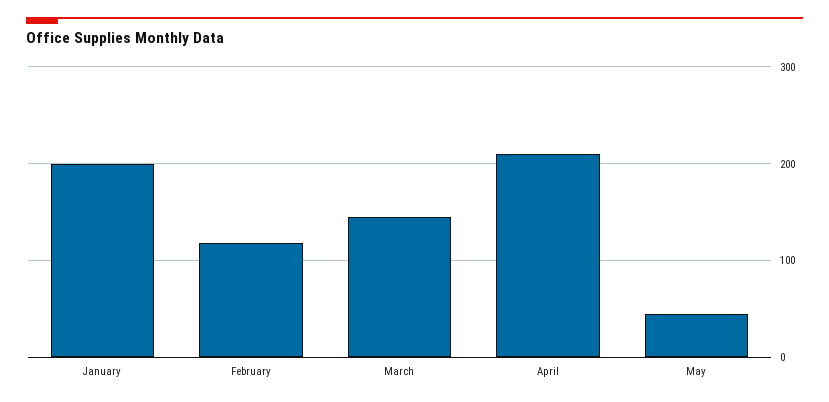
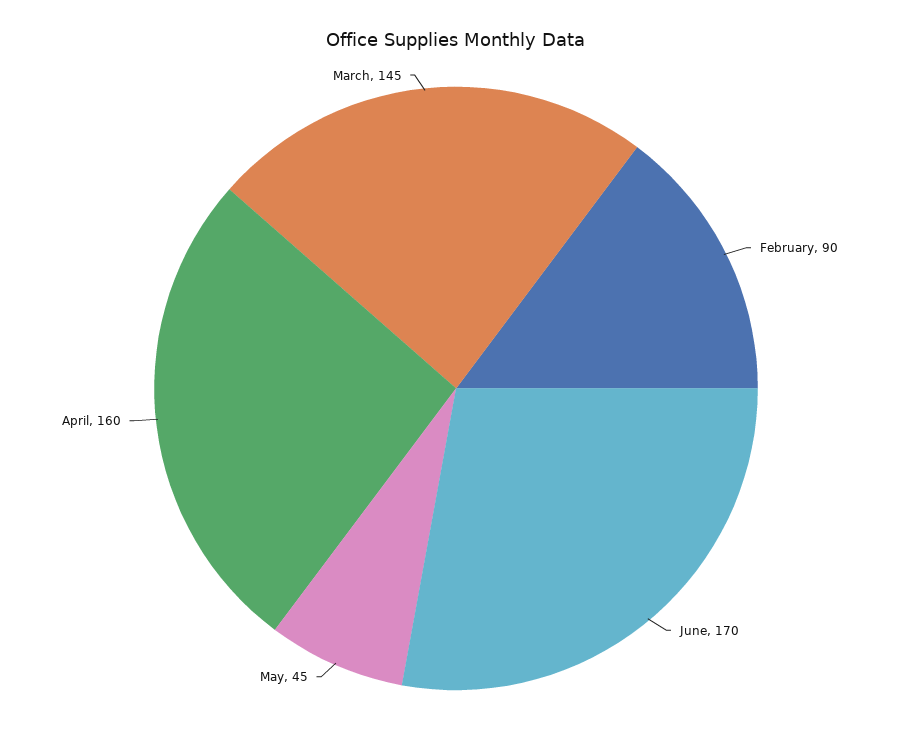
January: 200 -> none
February: 120 -> 90
April: 210 -> 160
June: none -> 170

